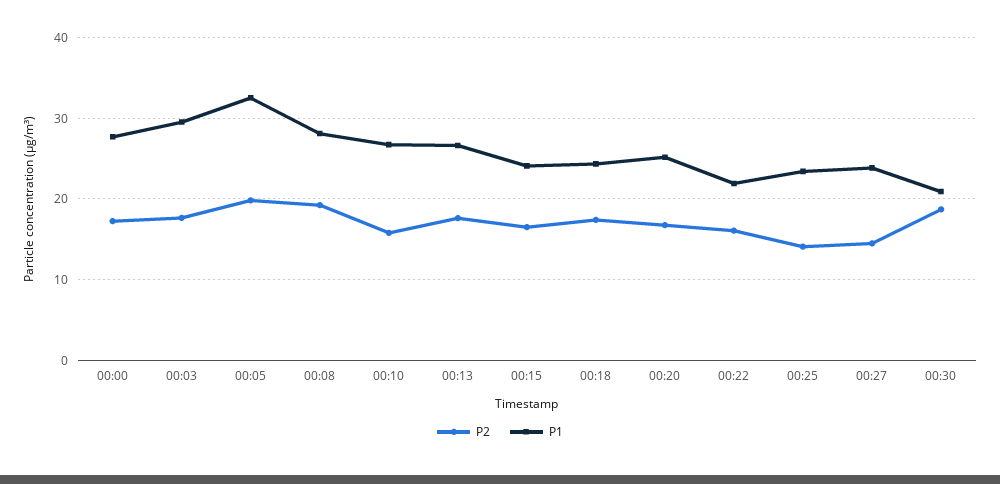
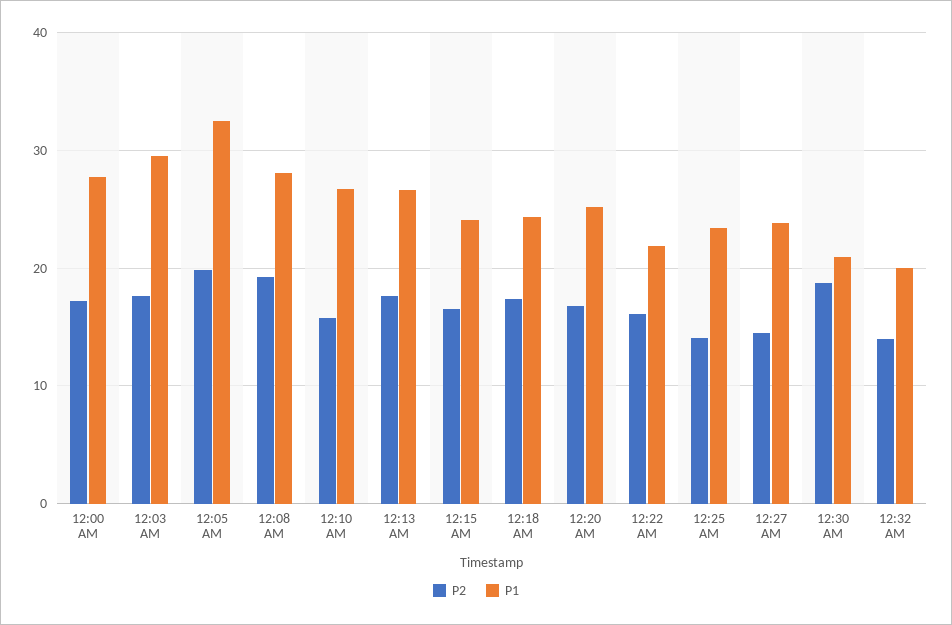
P2, 12:32 AM: none -> 14
P1, 12:32 AM: none -> 20

